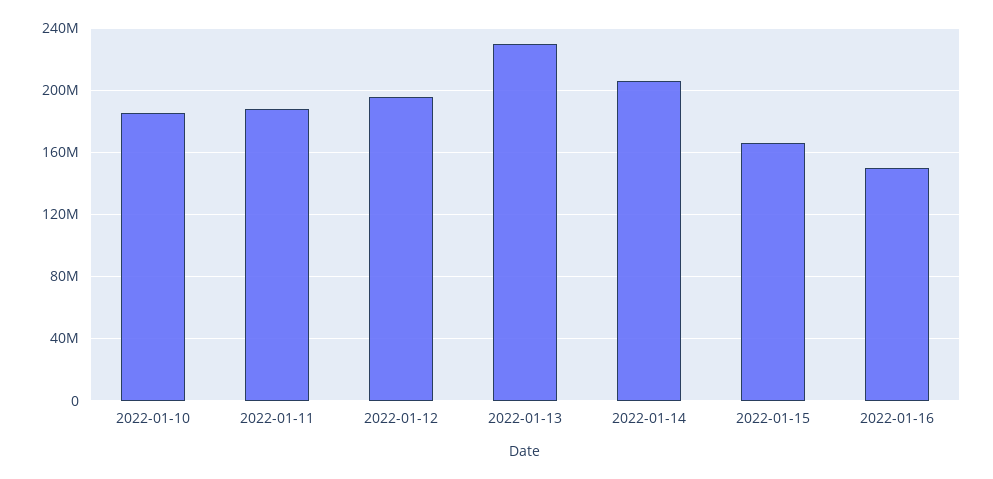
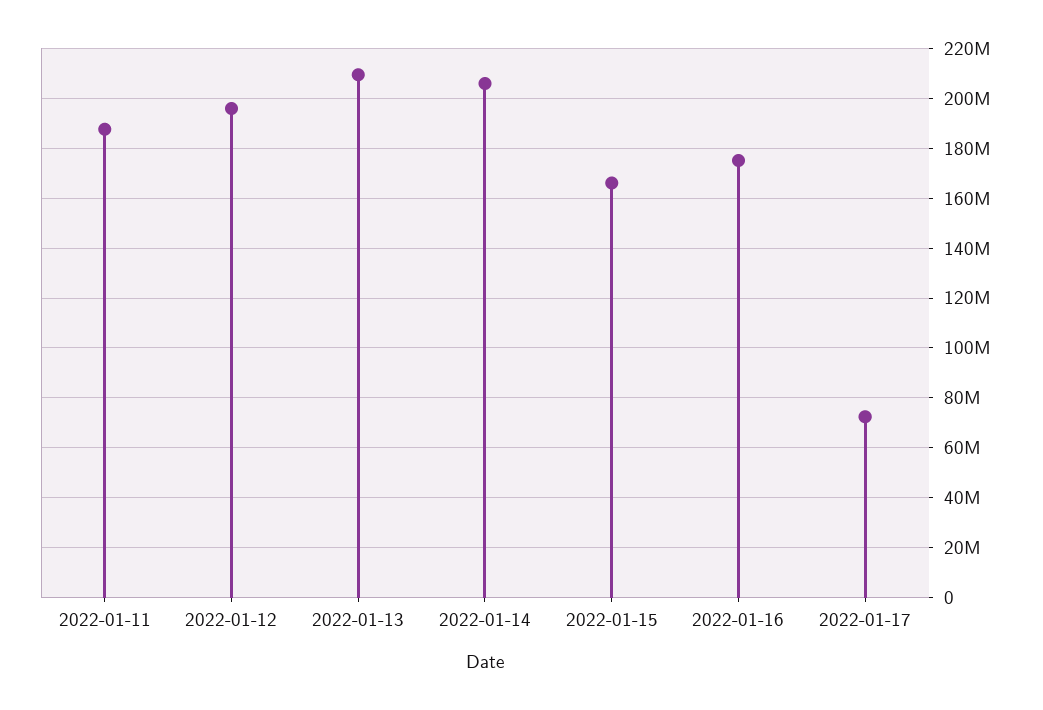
2022-01-10: 185000000 -> none
2022-01-13: 230000000 -> 210000000
2022-01-16: 150000000 -> 175000000
2022-01-17: none -> 72500000

